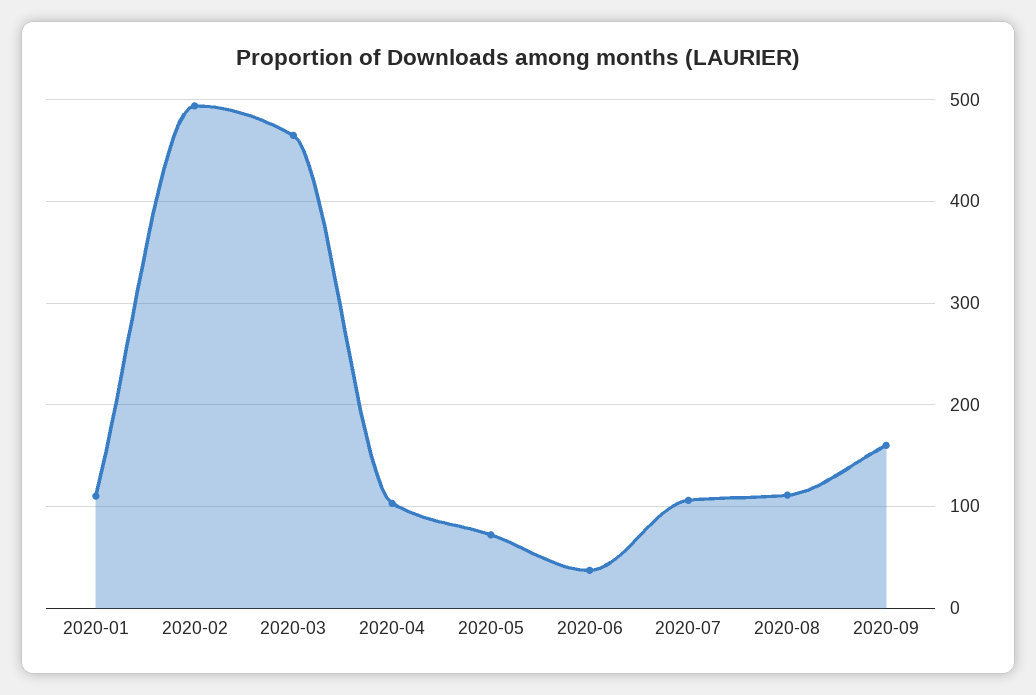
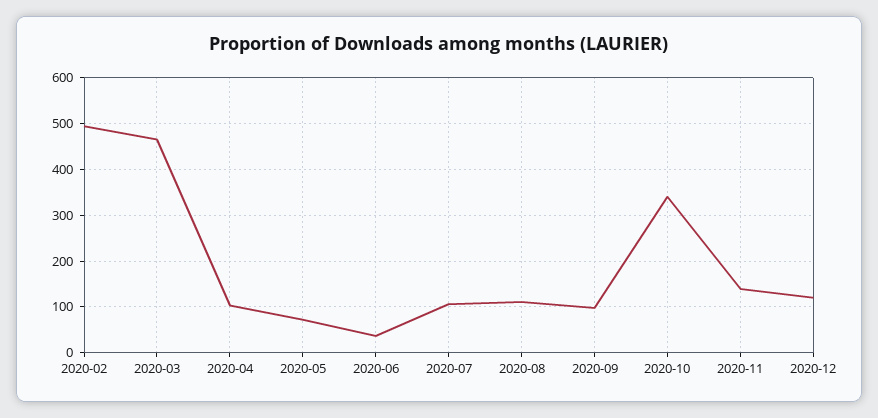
2020-01: 110 -> none
2020-09: 160 -> 100
2020-10: none -> 340
2020-11: none -> 140
2020-12: none -> 120

